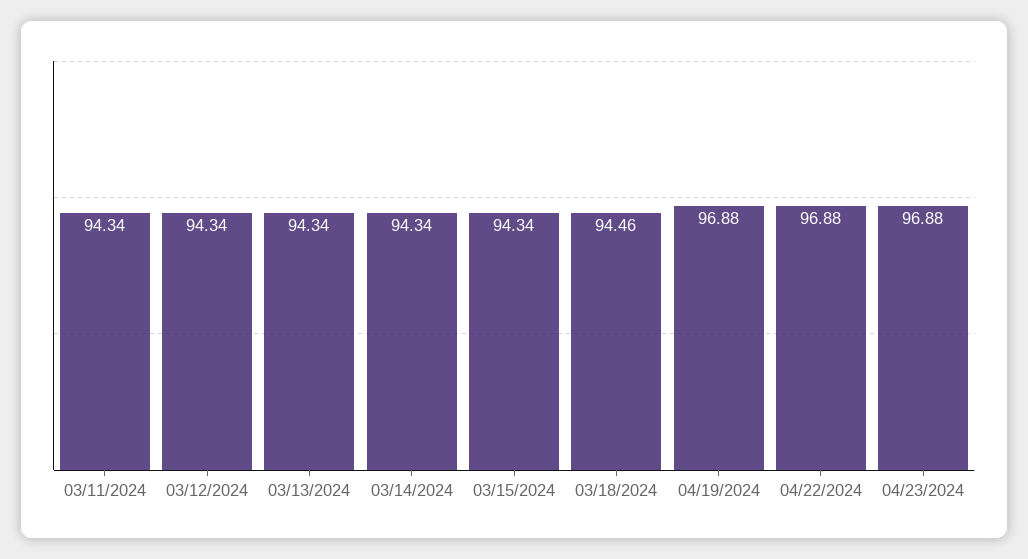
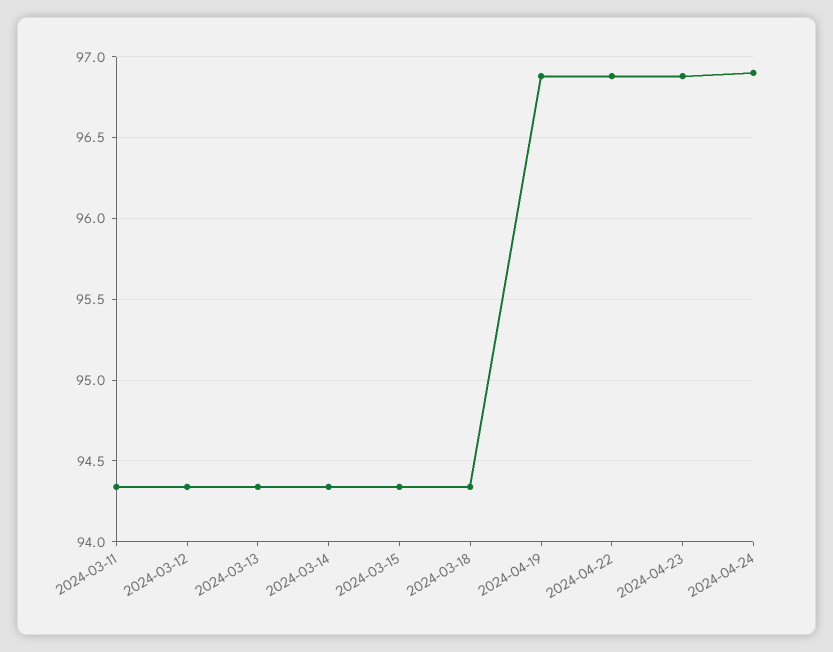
03/18/2024: 94.46 -> 94.35
2024-04-24: none -> 96.9

